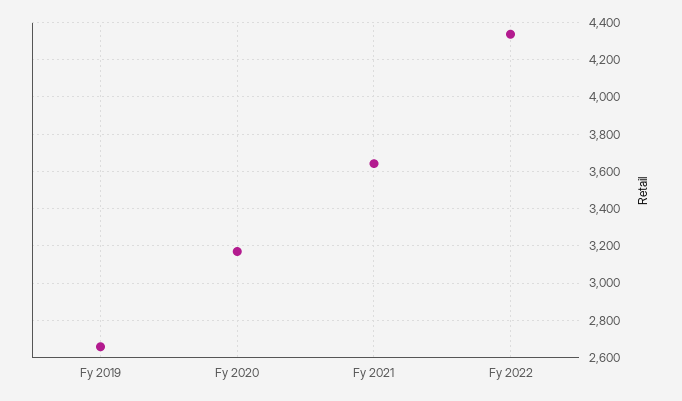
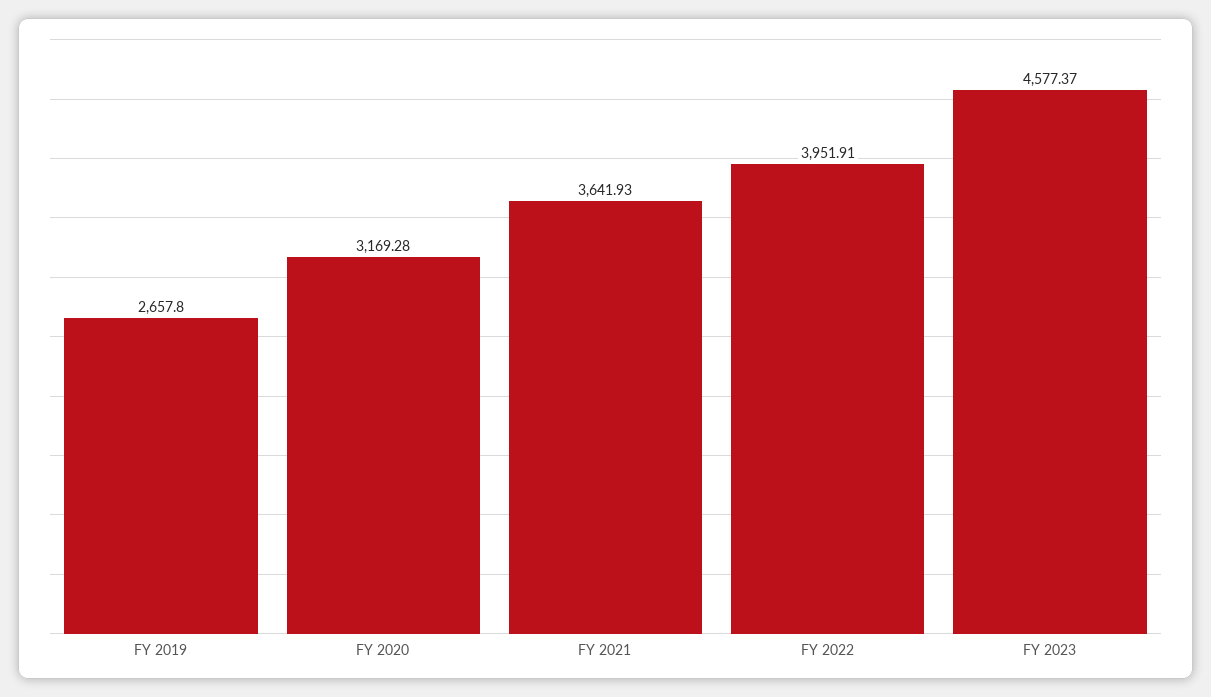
Fy 2022: 4350 -> 3951.91
FY 2023: none -> 4577.37

